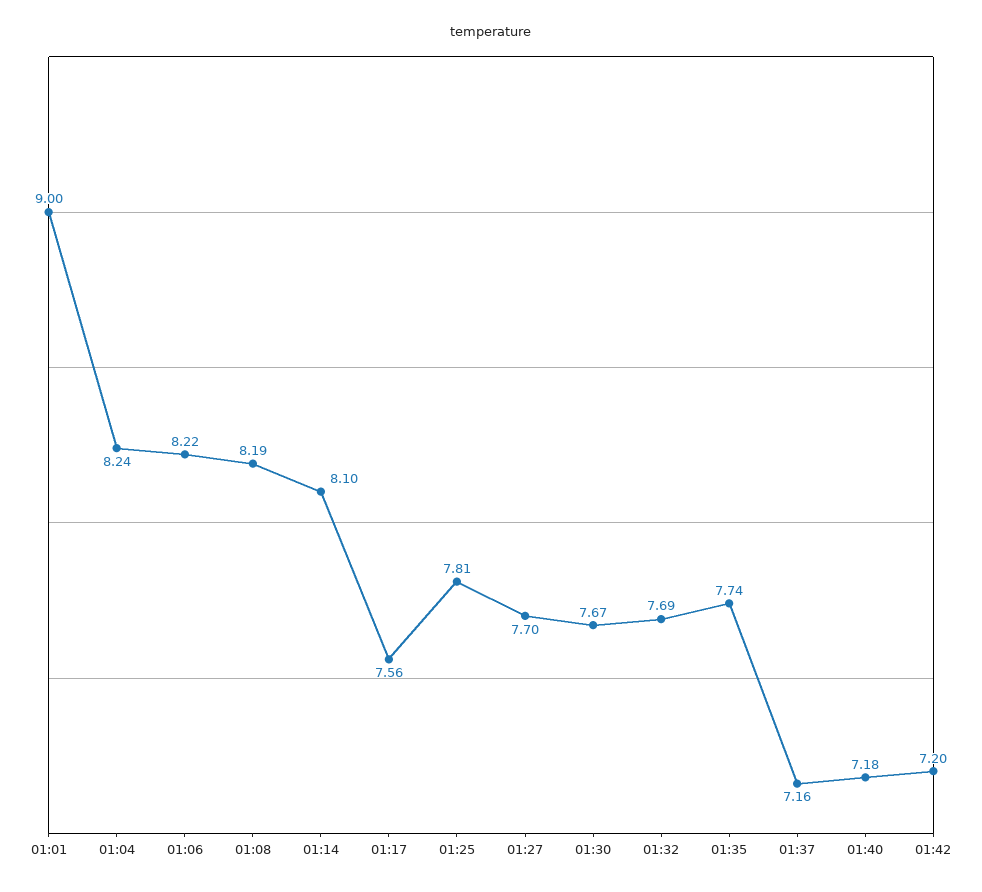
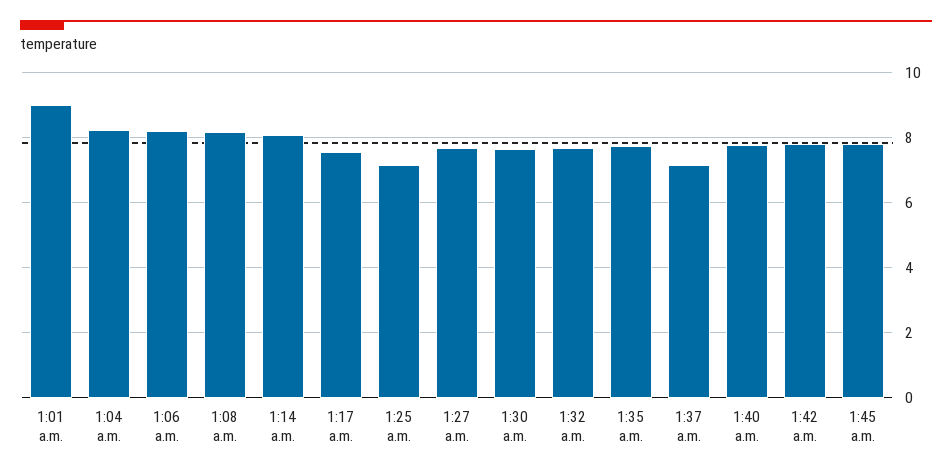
01:25: 7.81 -> 7.2
01:40: 7.18 -> 7.8
01:42: 7.2 -> 7.8
1:45 a.m.: none -> 7.8

